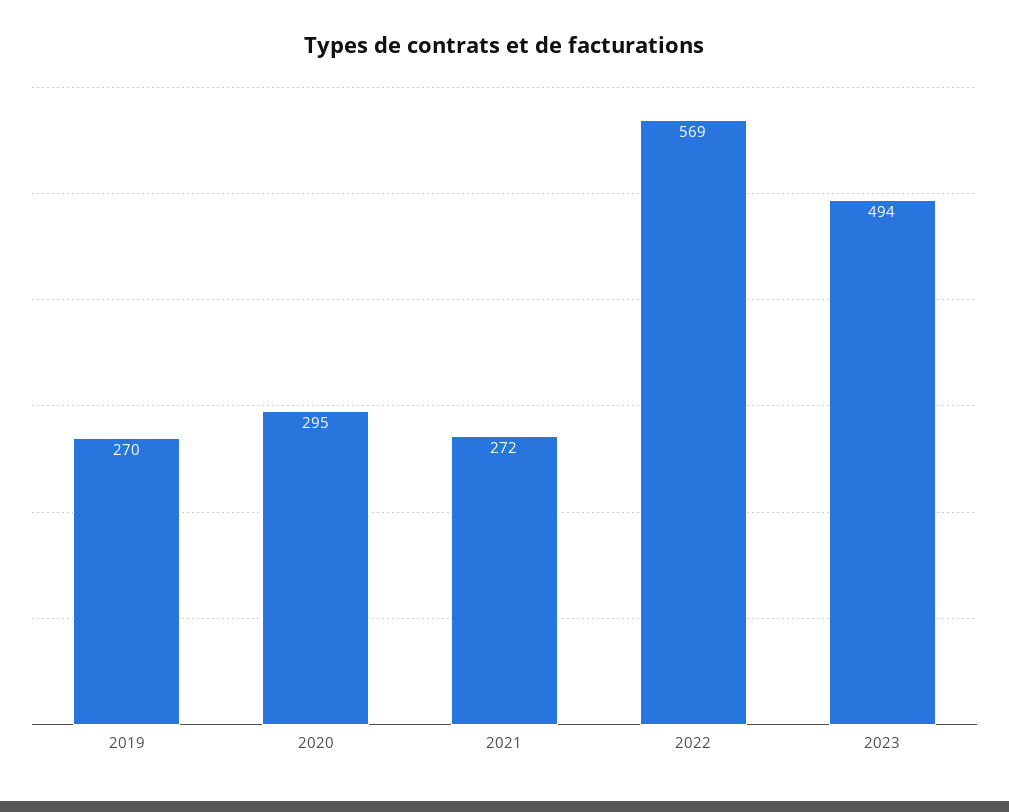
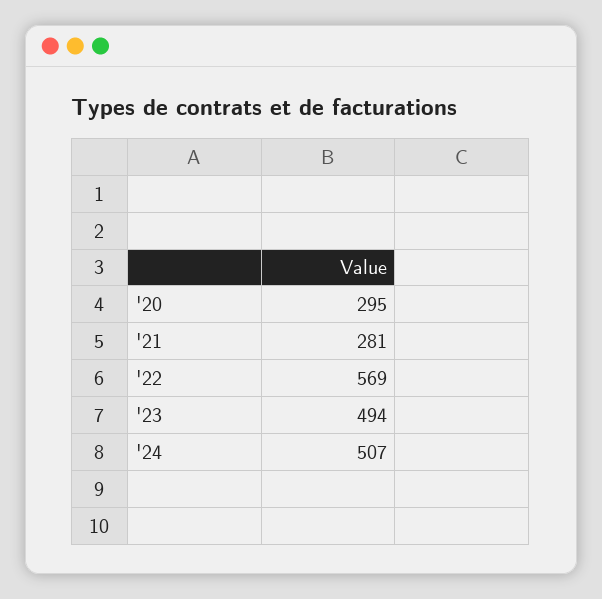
2019: 270 -> none
2021: 272 -> 281
'24: none -> 507

